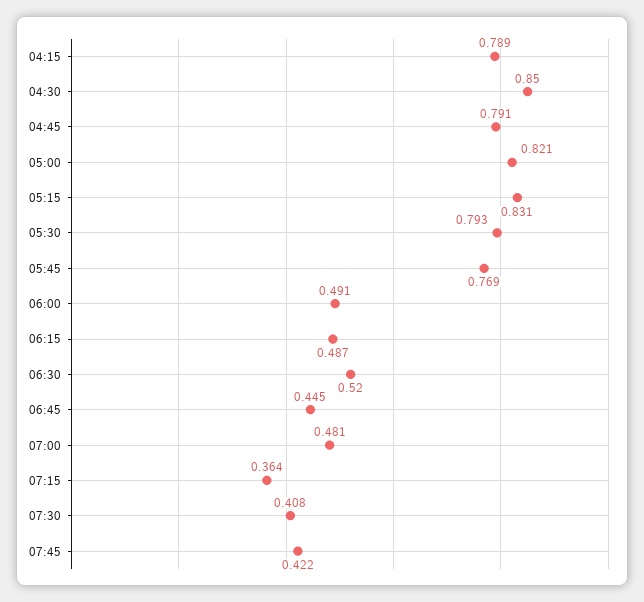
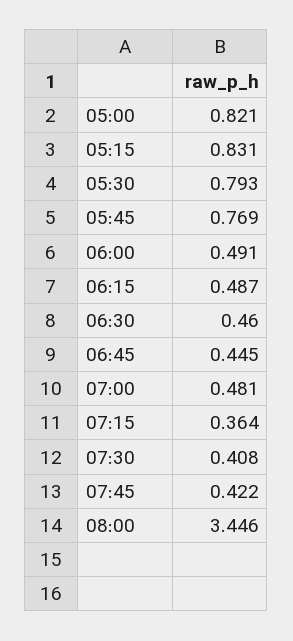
04:15: 0.789 -> none
04:30: 0.85 -> none
04:45: 0.791 -> none
06:30: 0.52 -> 0.46
08:00: none -> 3.446

